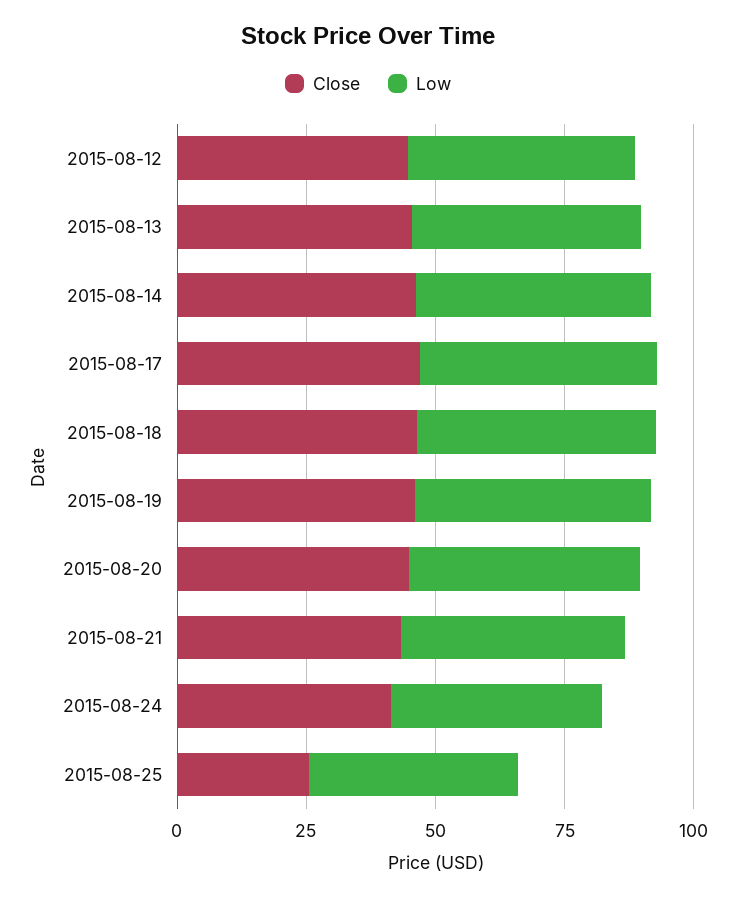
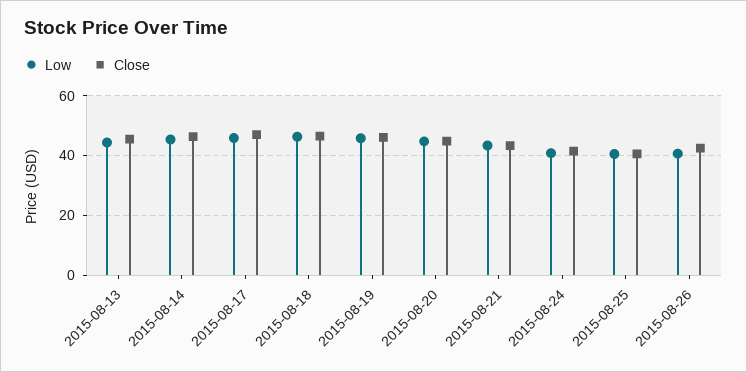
Close, 2015-08-12: 45 -> none
Low, 2015-08-12: 45 -> none
Close, 2015-08-25: 25 -> 40
Low, 2015-08-26: none -> 40
Close, 2015-08-26: none -> 42.5

